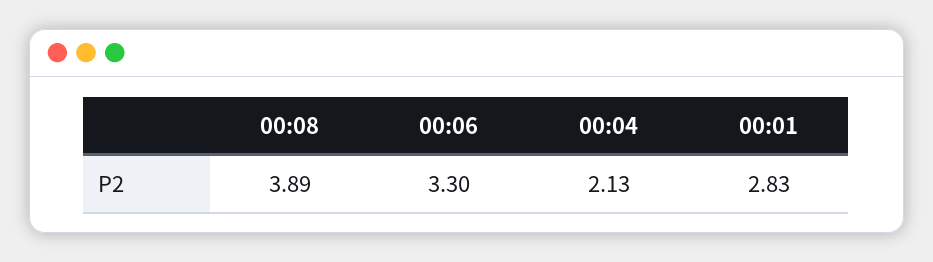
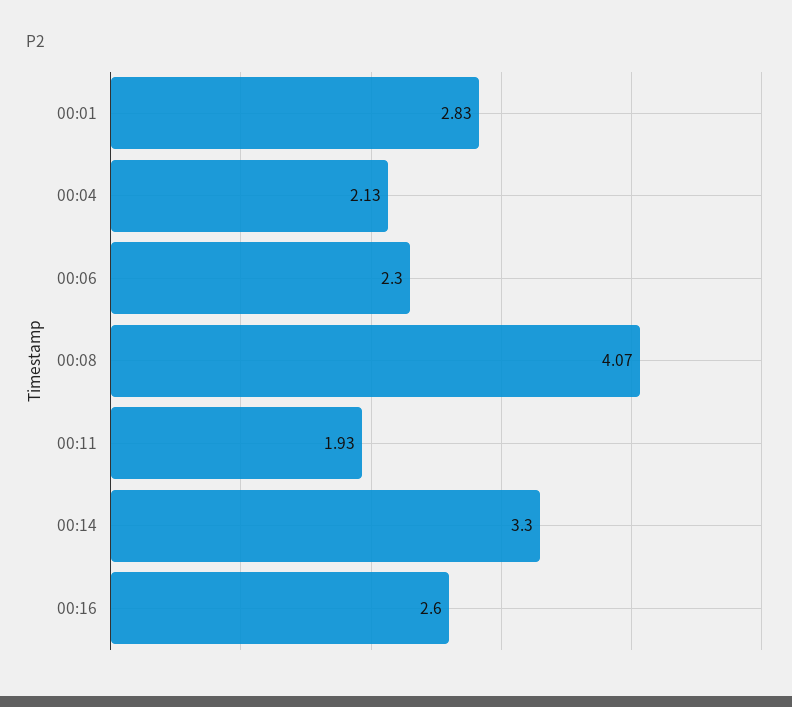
00:08: 3.89 -> 4.07
00:06: 3.3 -> 2.3
00:11: none -> 1.93
00:14: none -> 3.3
00:16: none -> 2.6

